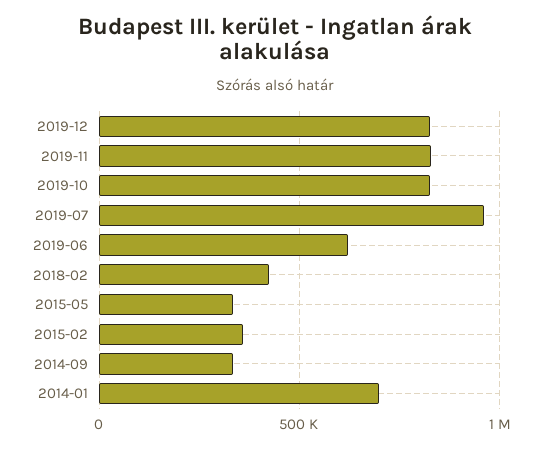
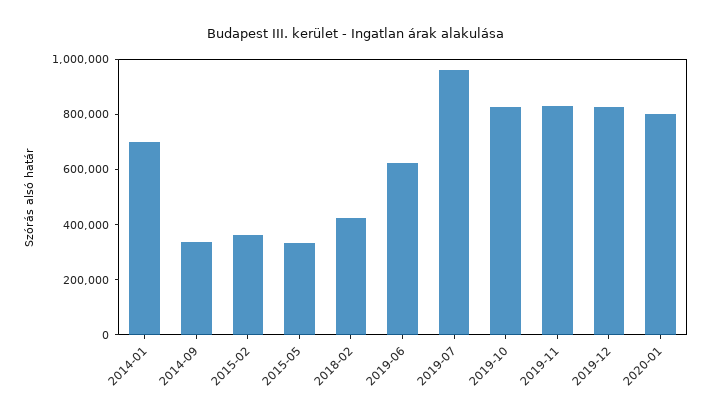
2020-01: none -> 800000

